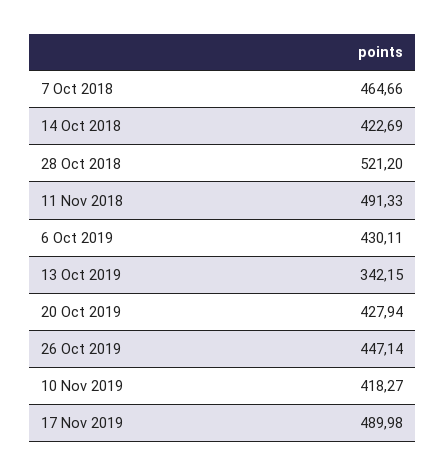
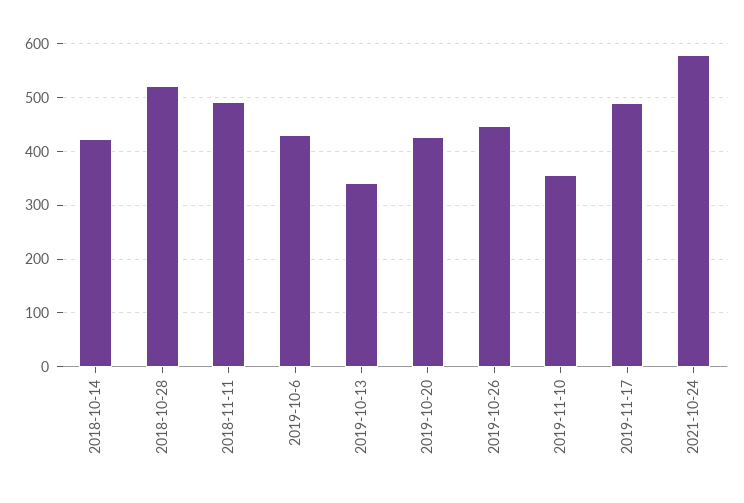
7 Oct 2018: 464.66 -> none
10 Nov 2019: 418.27 -> 360
2021-10-24: none -> 580

